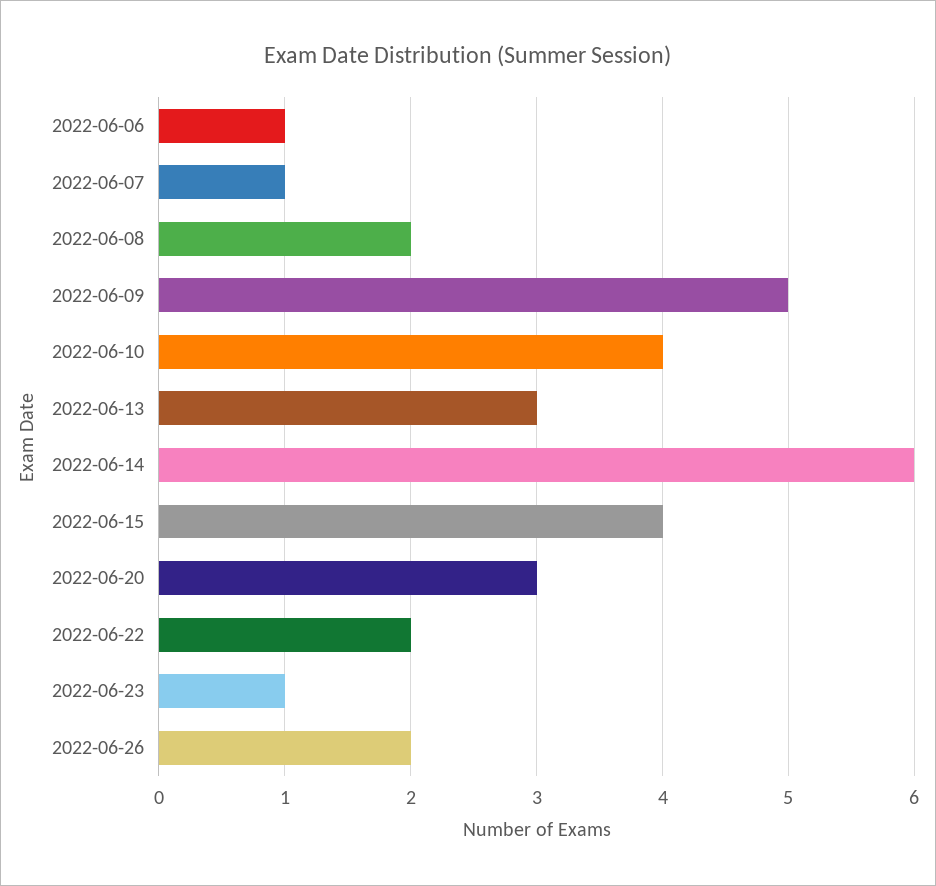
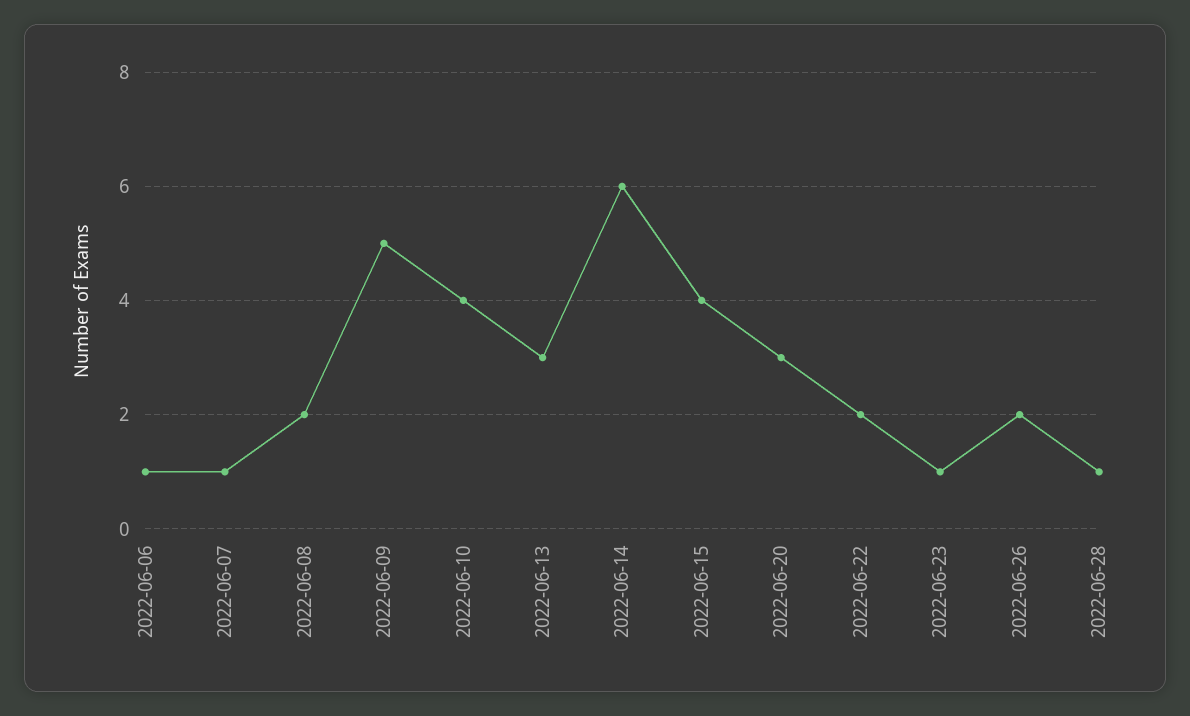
2022-06-28: none -> 1

